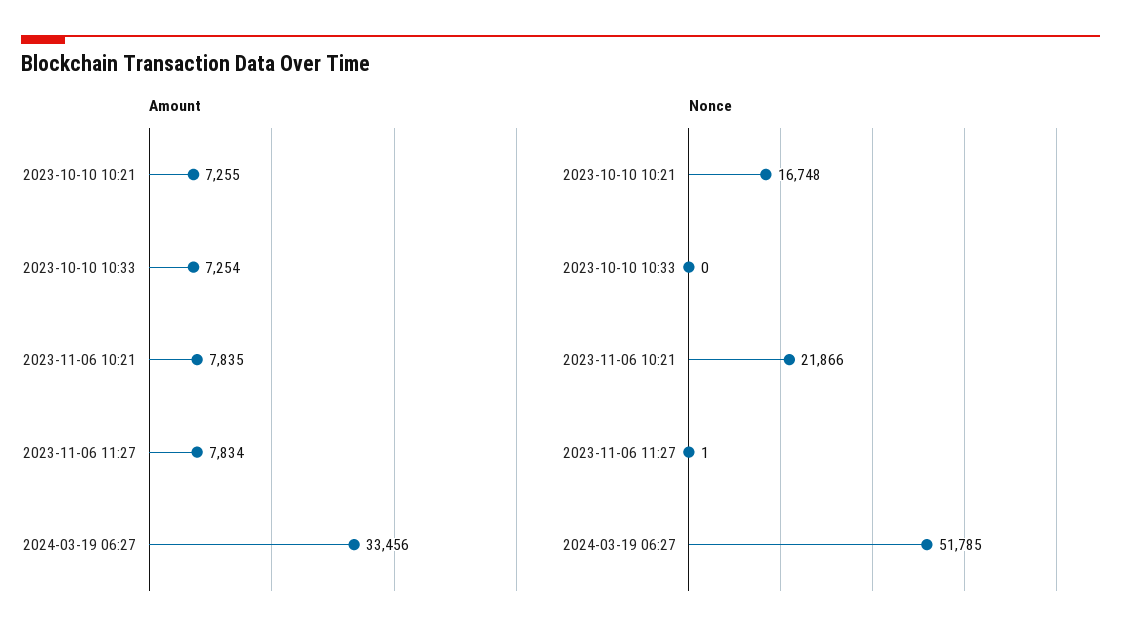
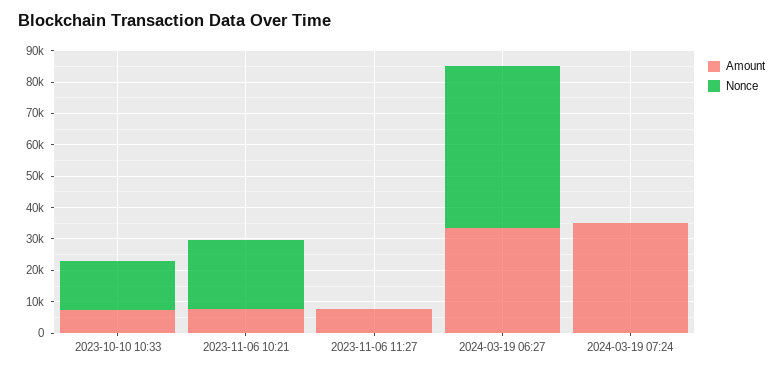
Amount, 2023-10-10 10:21: 7255 -> none
Nonce, 2023-10-10 10:21: 16748 -> none
Nonce, 2023-10-10 10:33: 0 -> 15000
Amount, 2024-03-19 07:24: none -> 35000
Nonce, 2024-03-19 07:24: none -> 0

